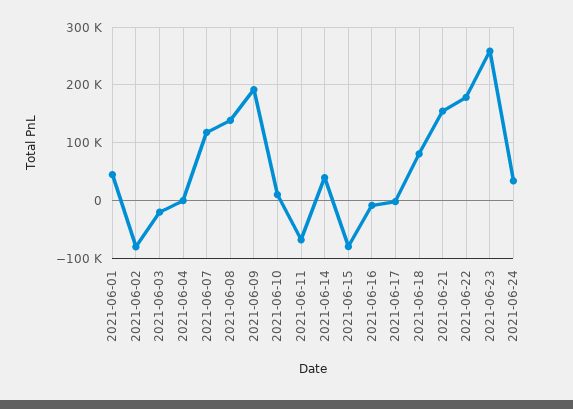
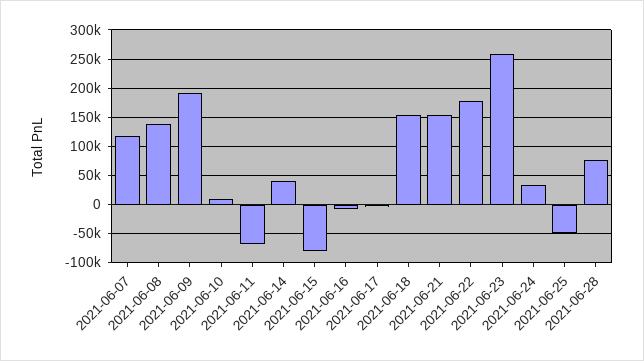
2021-06-01: 40000 -> none
2021-06-02: -80000 -> none
2021-06-03: -20000 -> none
2021-06-04: 0 -> none
2021-06-18: 80000 -> 150000
2021-06-25: none -> -50000
2021-06-28: none -> 75000

